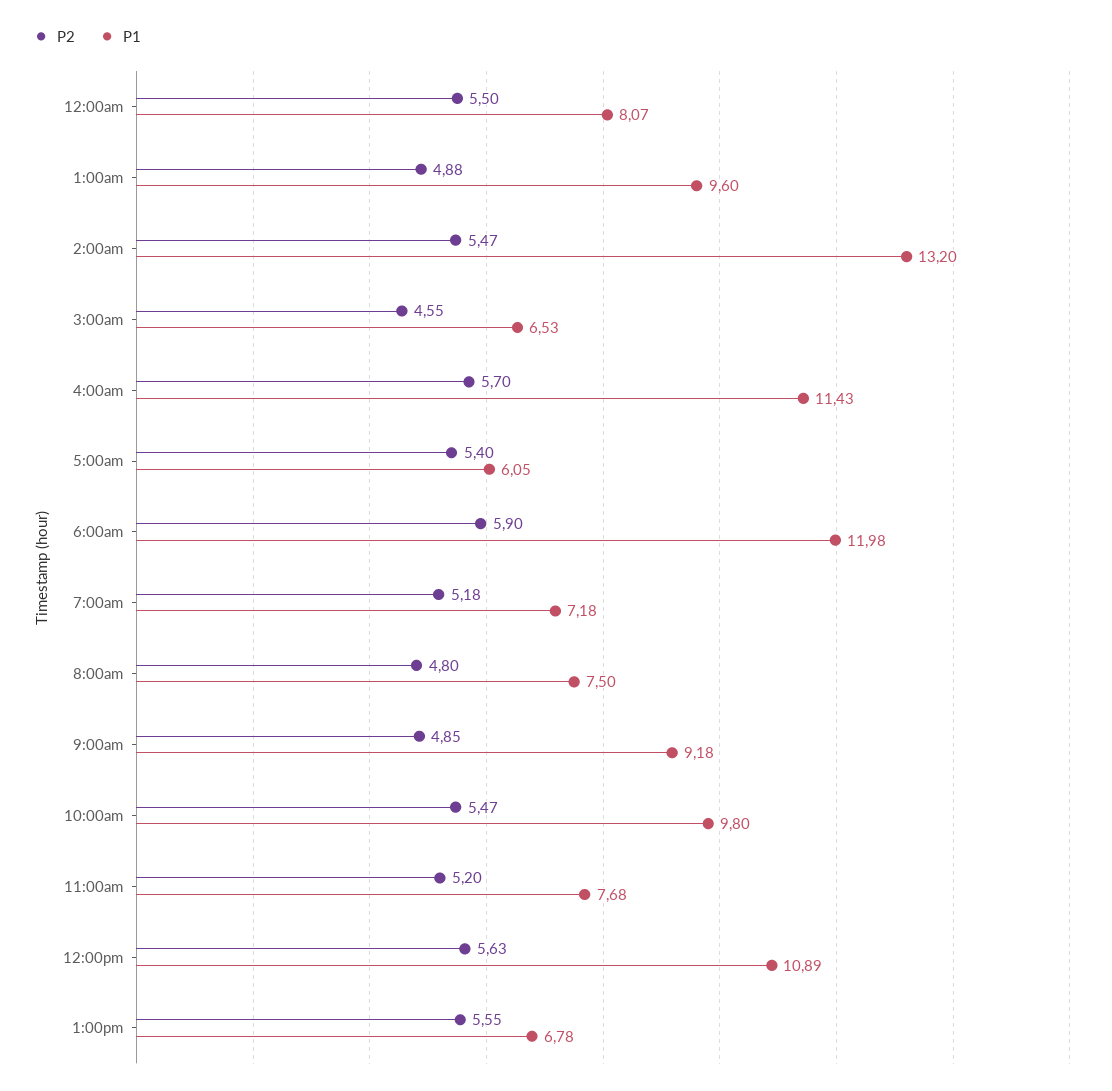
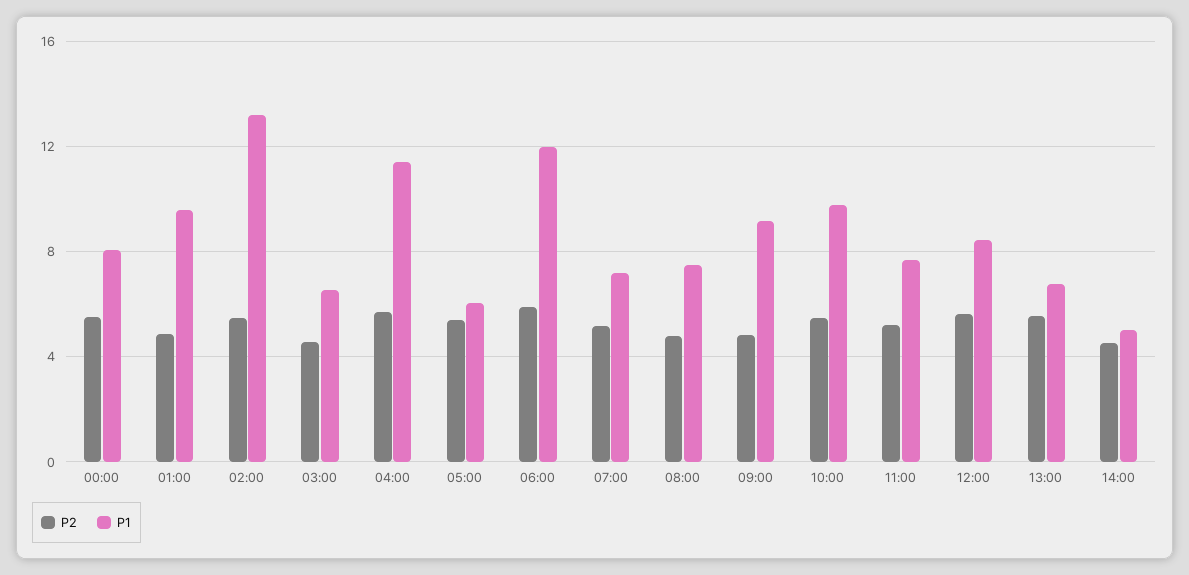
P1, 12:00pm: 10.89 -> 8.5
P2, 14:00: none -> 4.5
P1, 14:00: none -> 5

